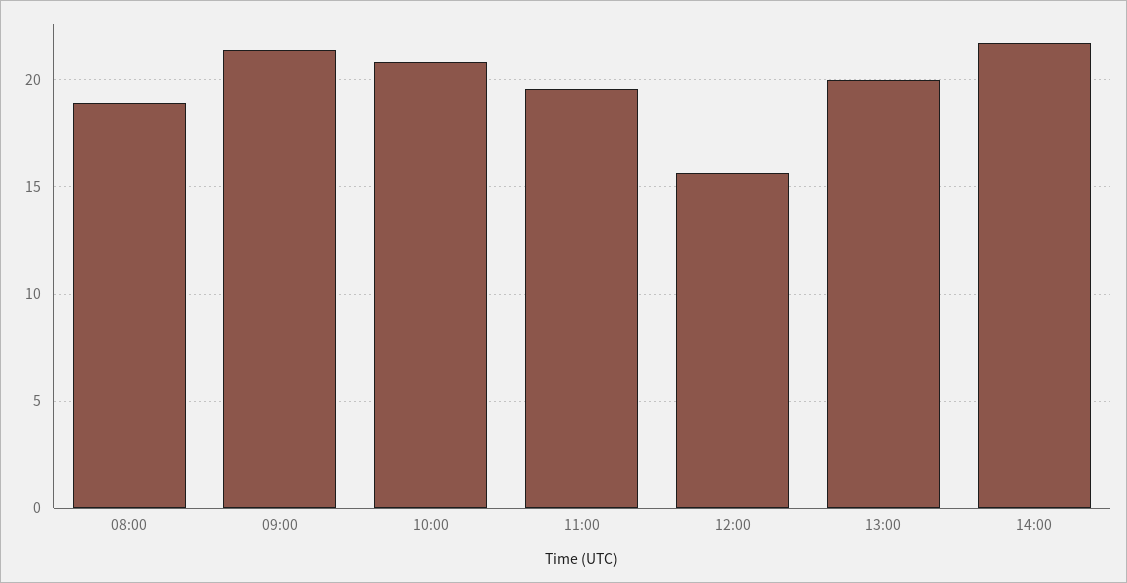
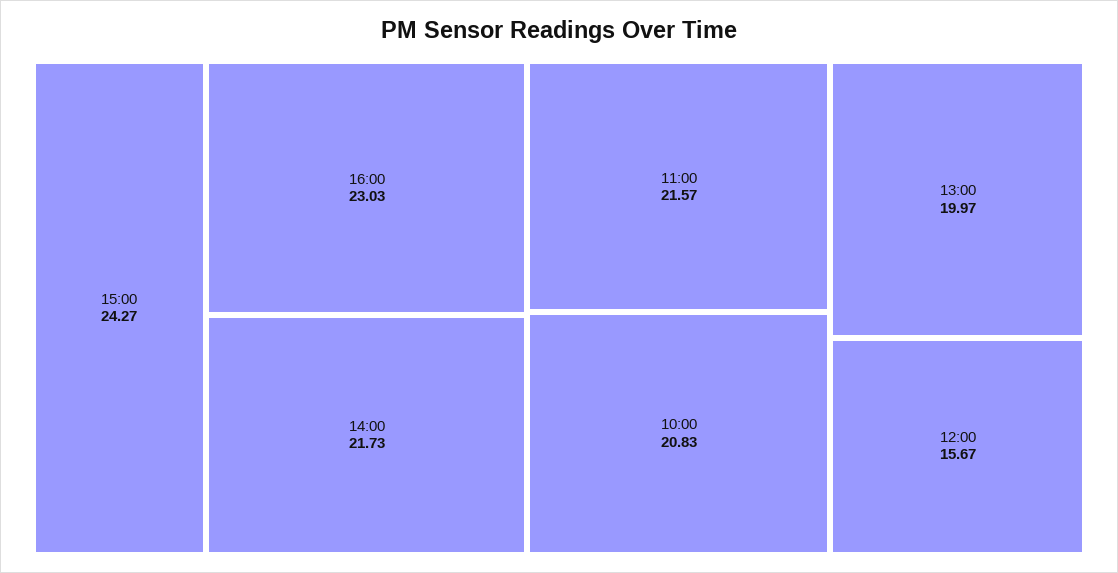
08:00: 19 -> none
09:00: 21.5 -> none
11:00: 19.5 -> 21.57
15:00: none -> 24.27
16:00: none -> 23.03

